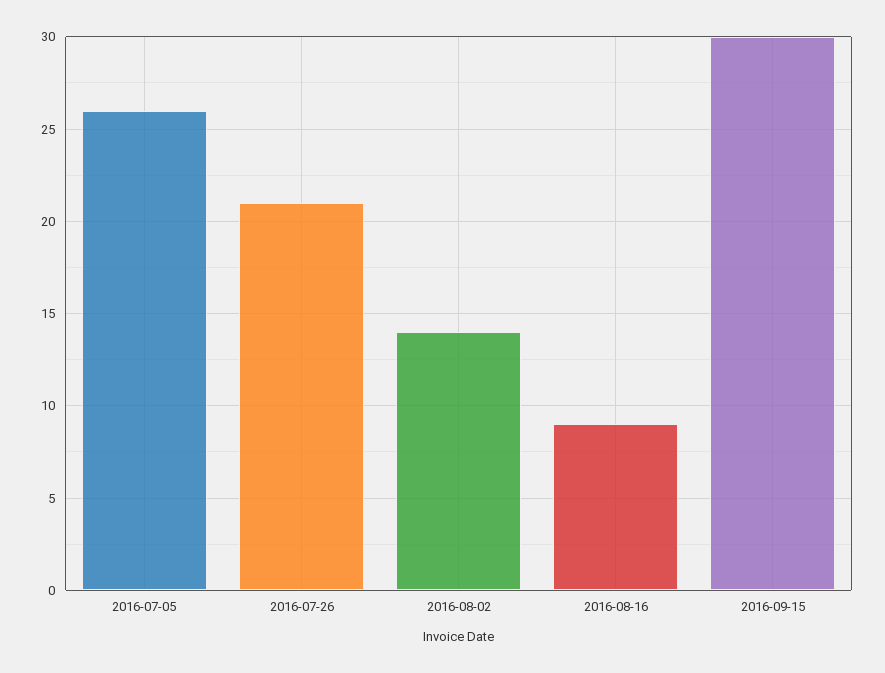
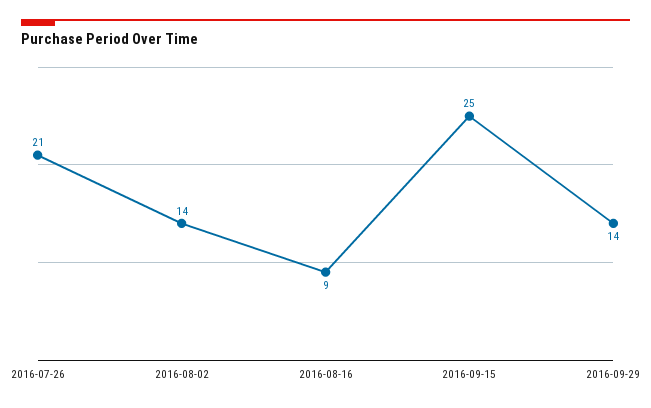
2016-07-05: 26 -> none
2016-09-15: 30 -> 25
2016-09-29: none -> 14

